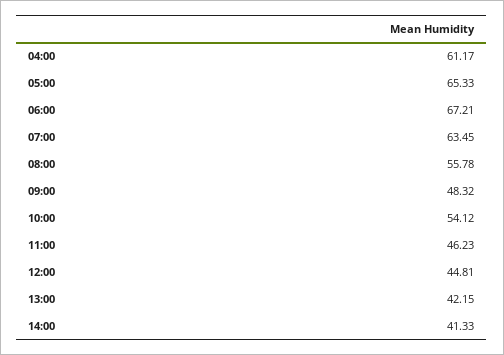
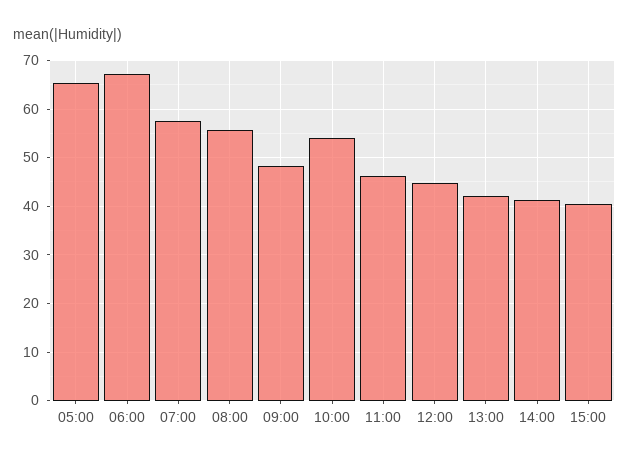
04:00: 61.17 -> none
07:00: 63.45 -> 58
15:00: none -> 40

